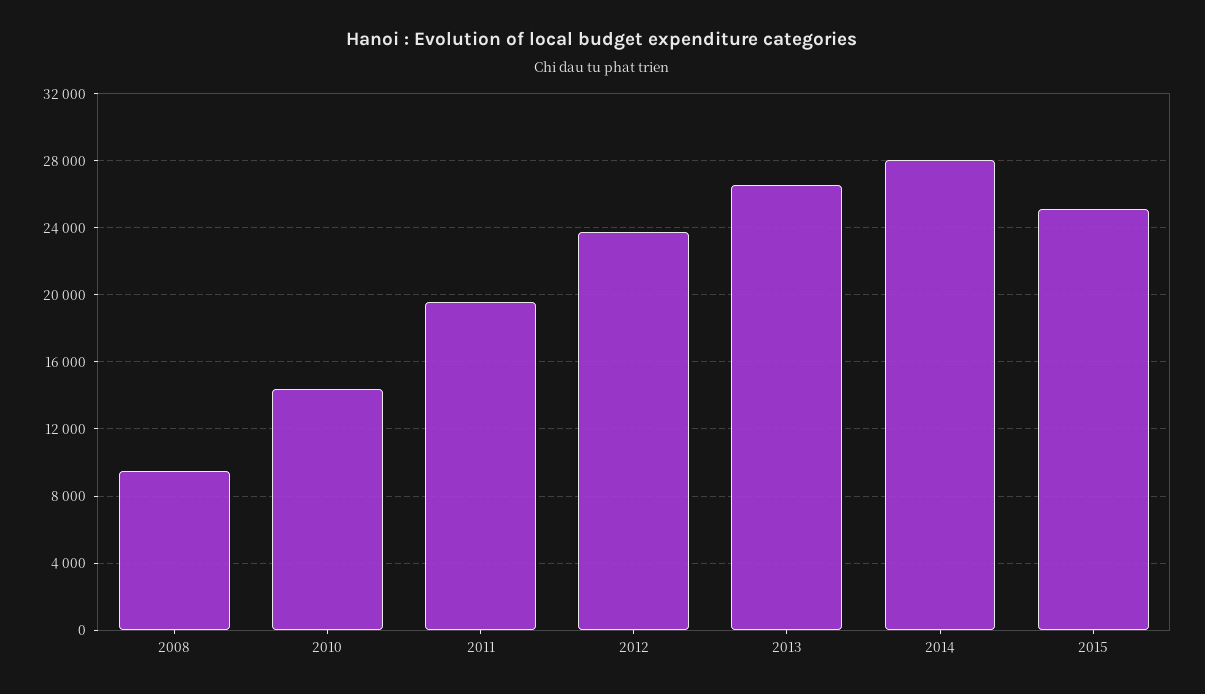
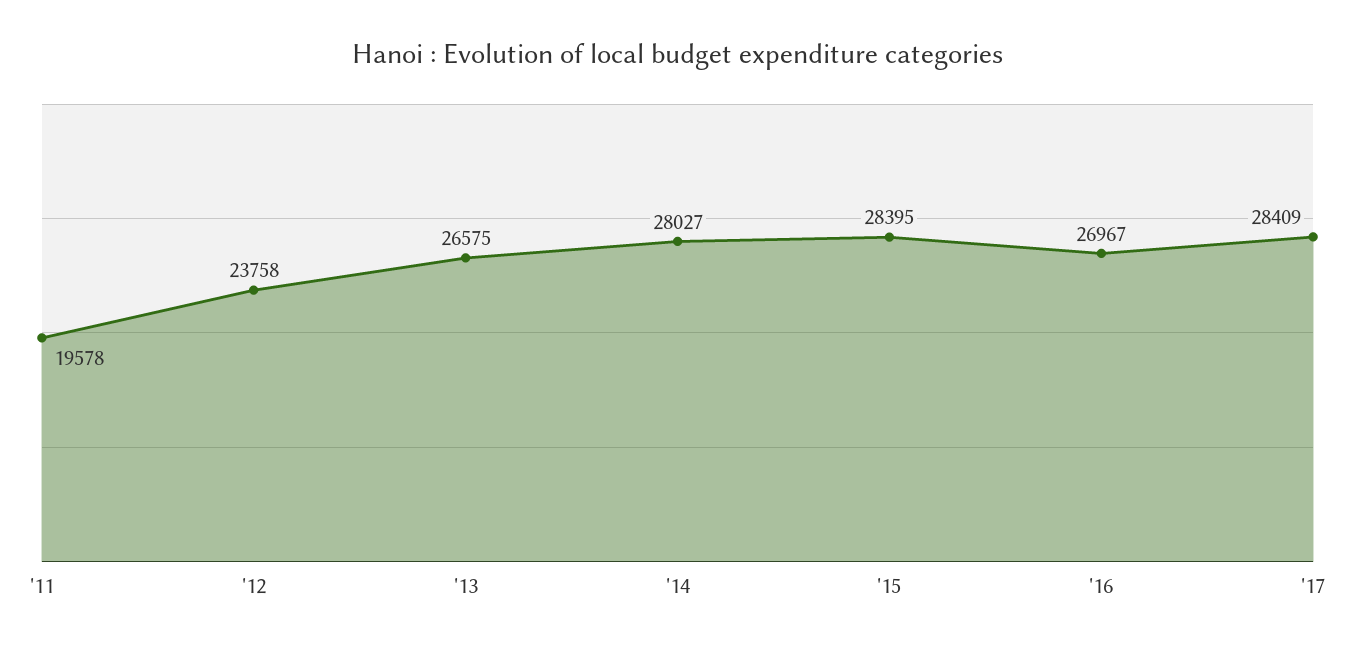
2008: 9500 -> none
2010: 14500 -> none
2015: 25000 -> 28395
'16: none -> 26967
'17: none -> 28409

